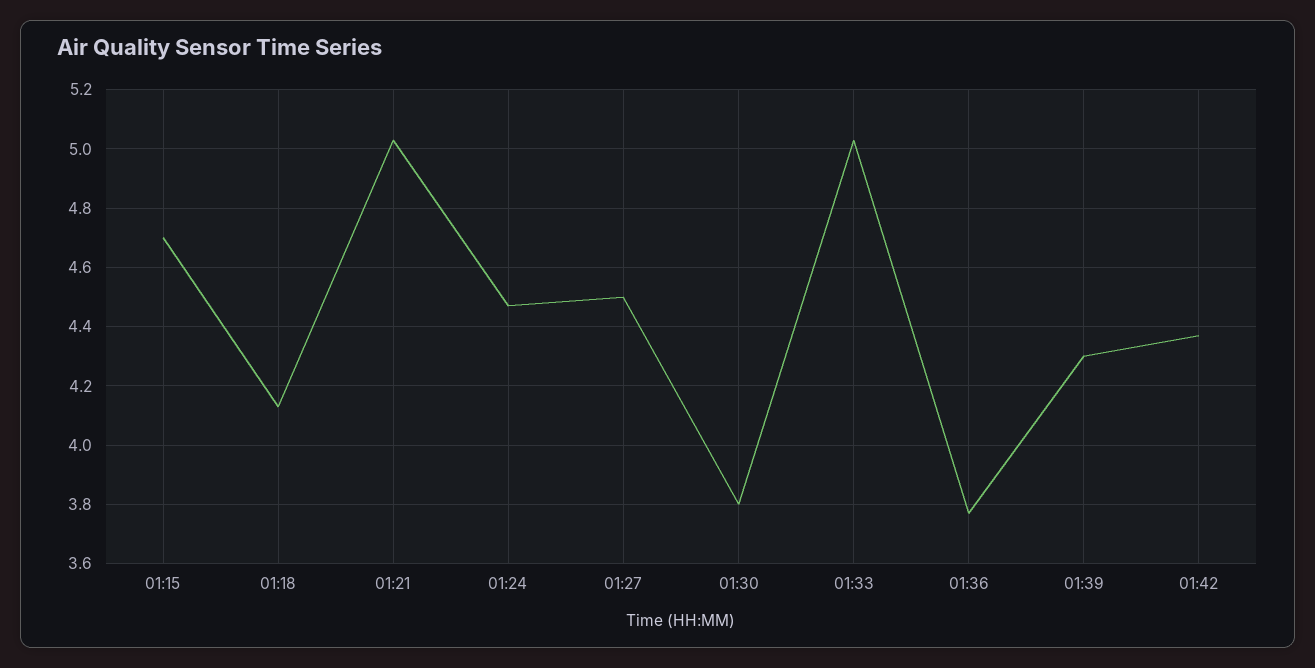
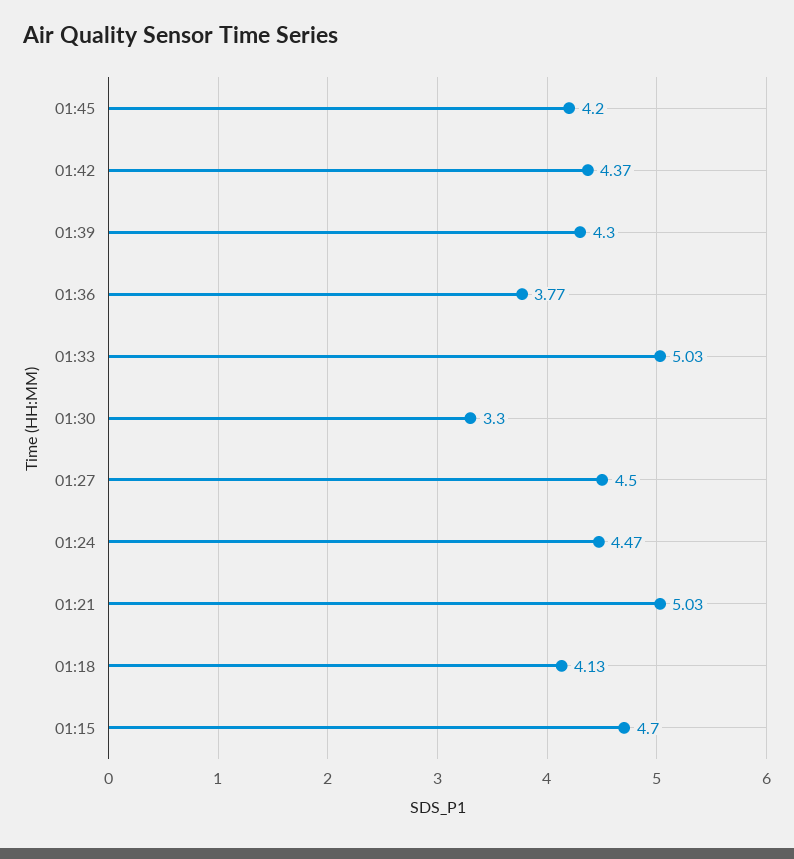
01:30: 3.8 -> 3.3
01:45: none -> 4.2

